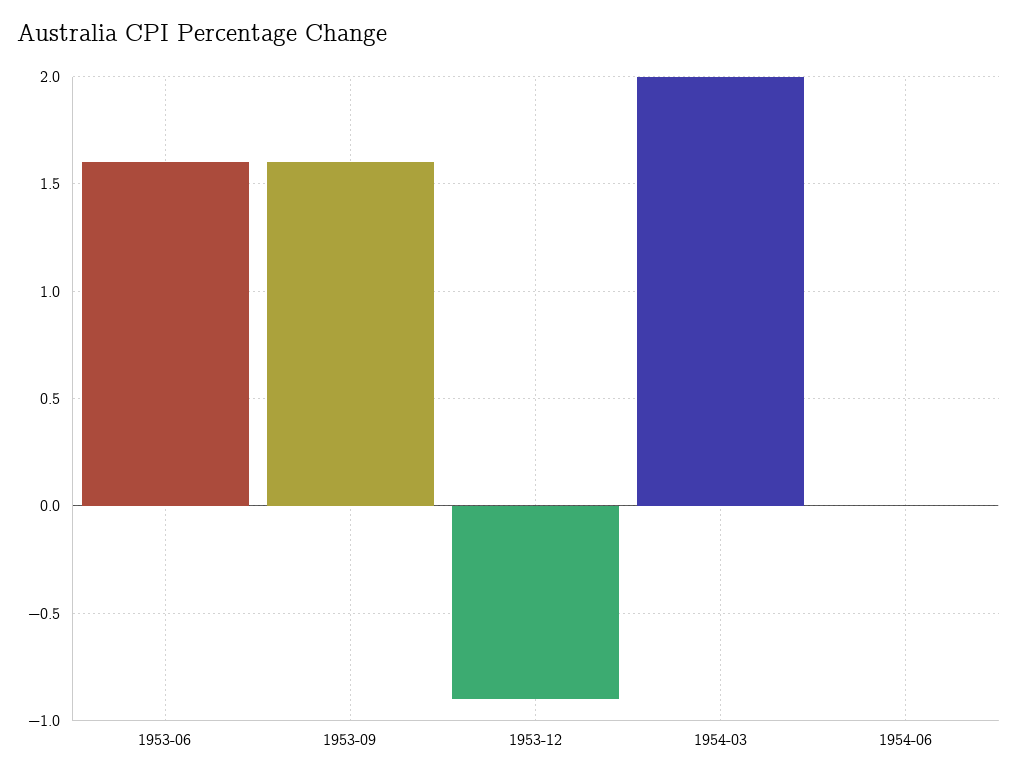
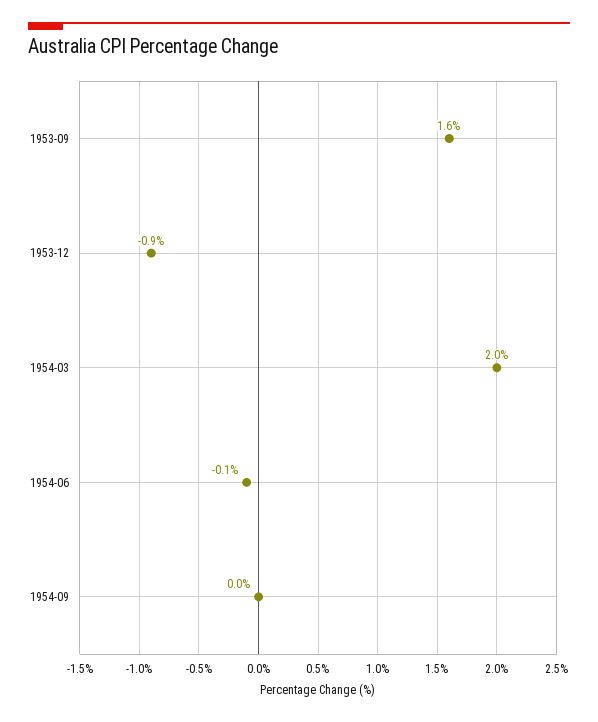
1953-06: 1.6 -> none
1954-06: 0 -> -0.1
1954-09: none -> 0

